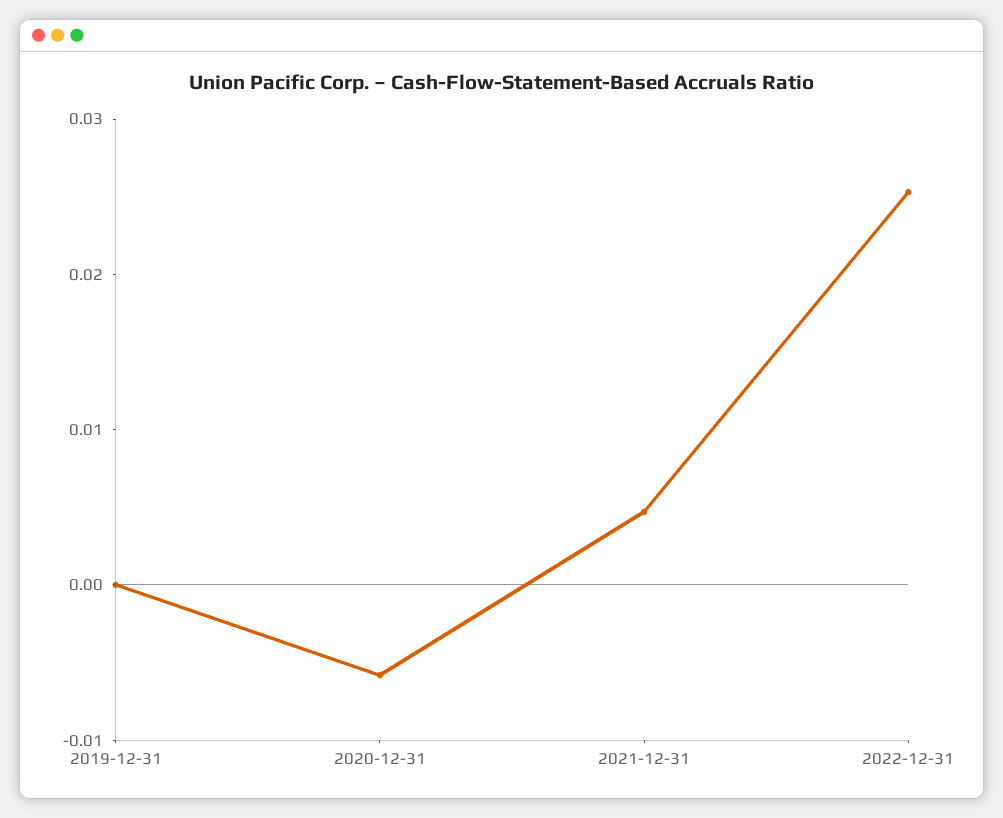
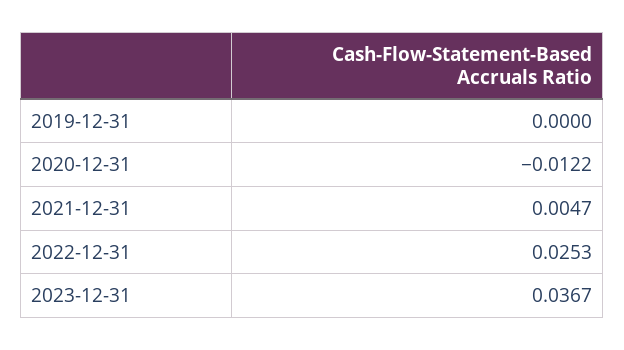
2020-12-31: -0.006 -> -0.0122
2023-12-31: none -> 0.0367

